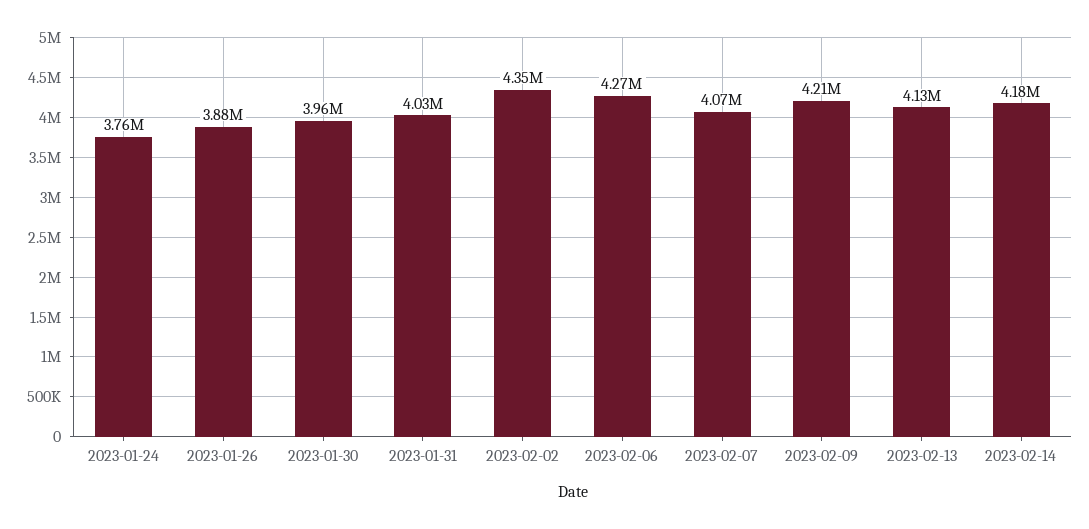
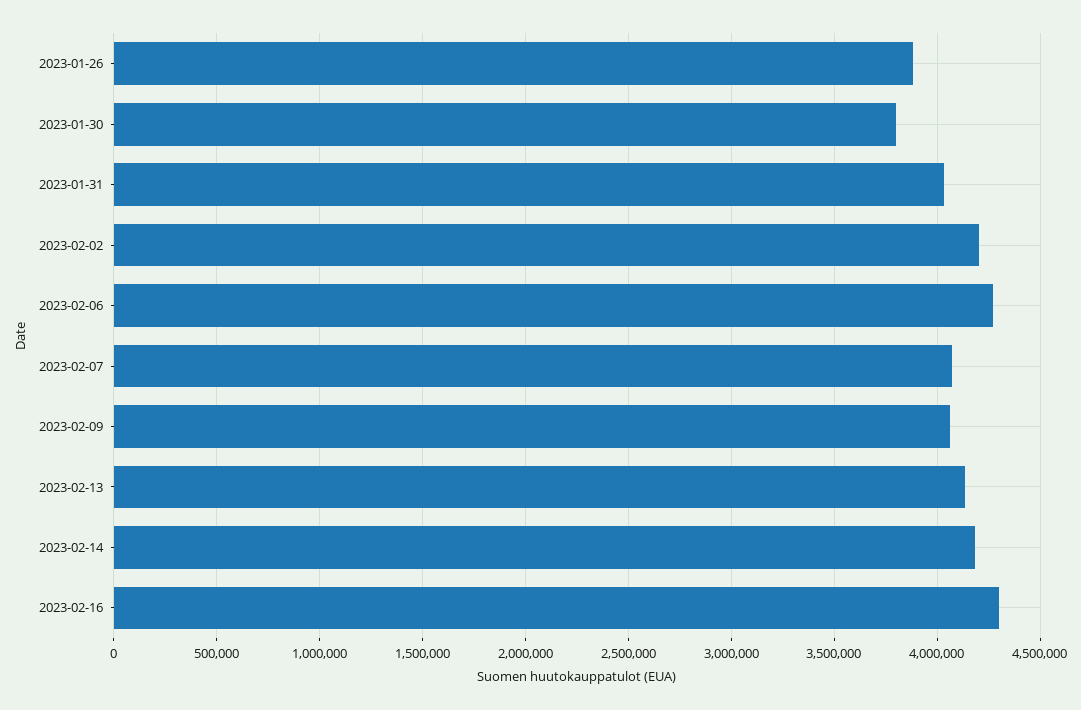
2023-01-24: 3760000 -> none
2023-01-30: 3960000 -> 3800000
2023-02-02: 4350000 -> 4200000
2023-02-09: 4210000 -> 4050000
2023-02-16: none -> 4300000

